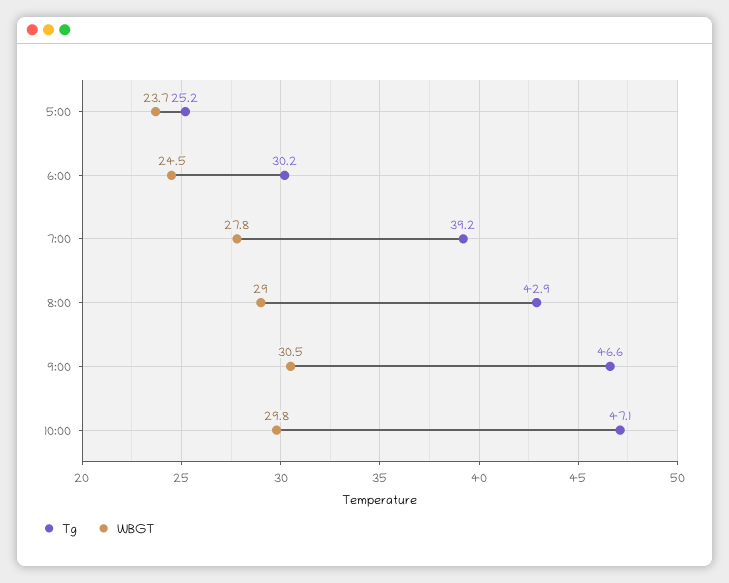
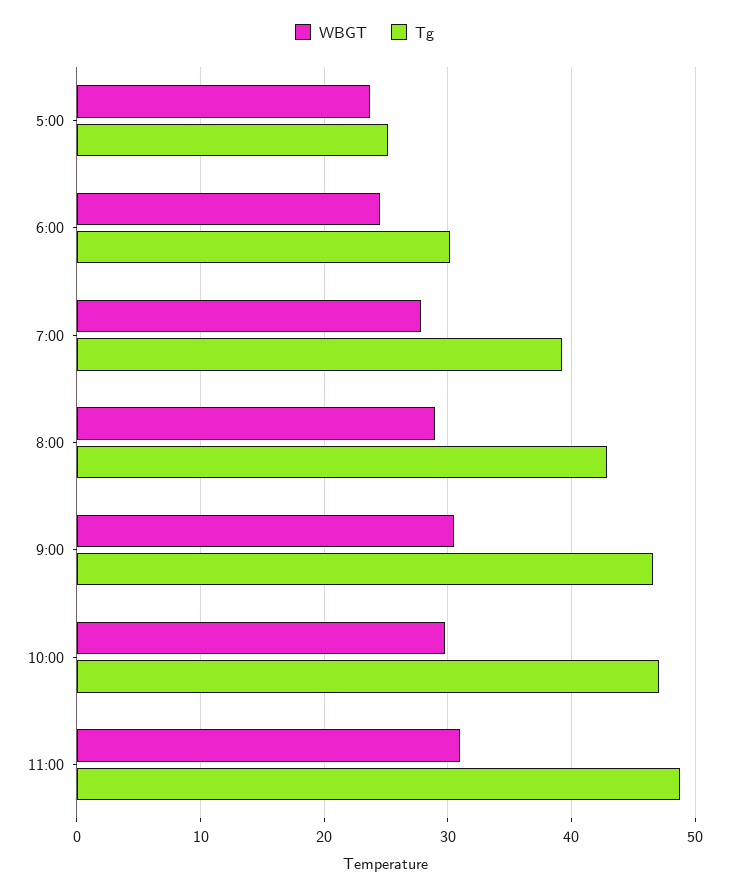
WBGT, 11:00: none -> 31
Tg, 11:00: none -> 49

